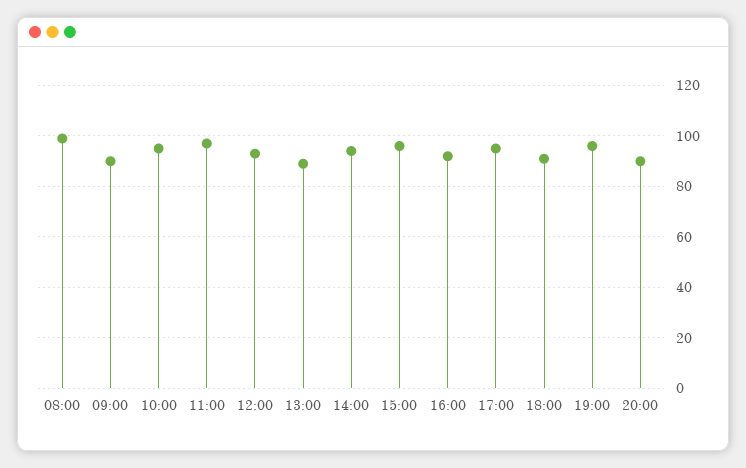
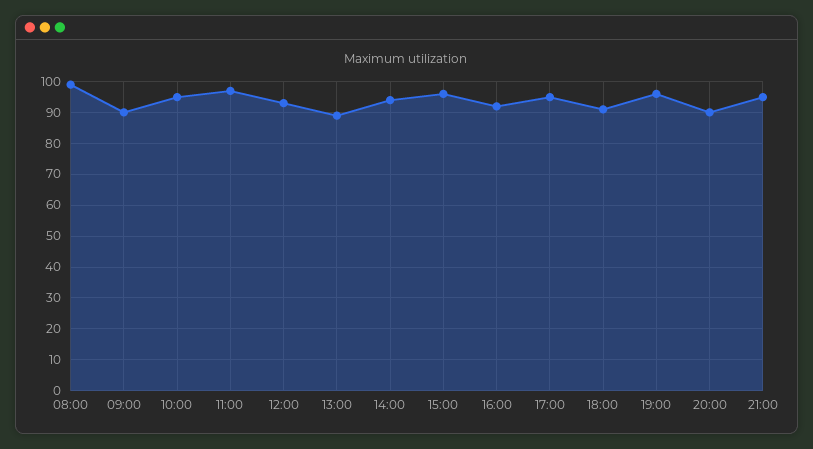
21:00: none -> 95

